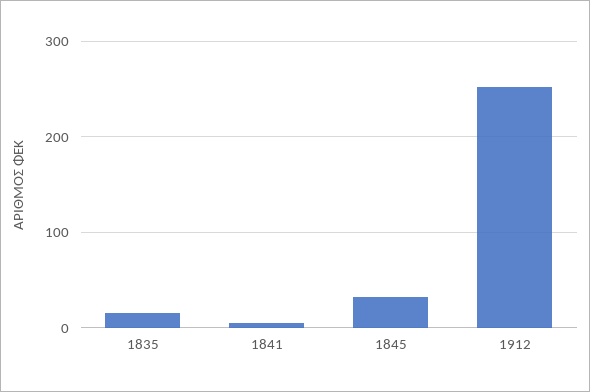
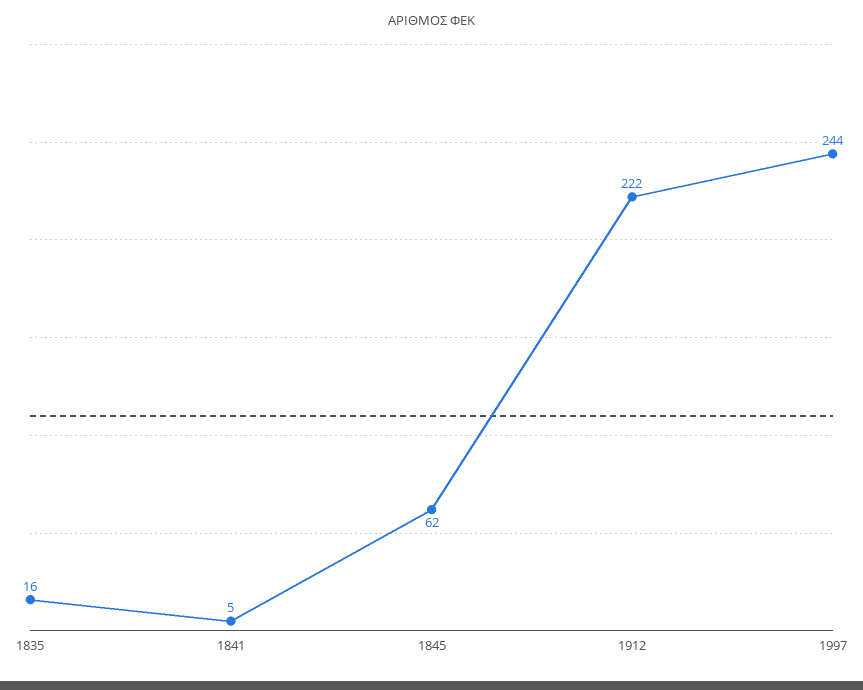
1845: 30 -> 62
1912: 250 -> 222
1997: none -> 244

